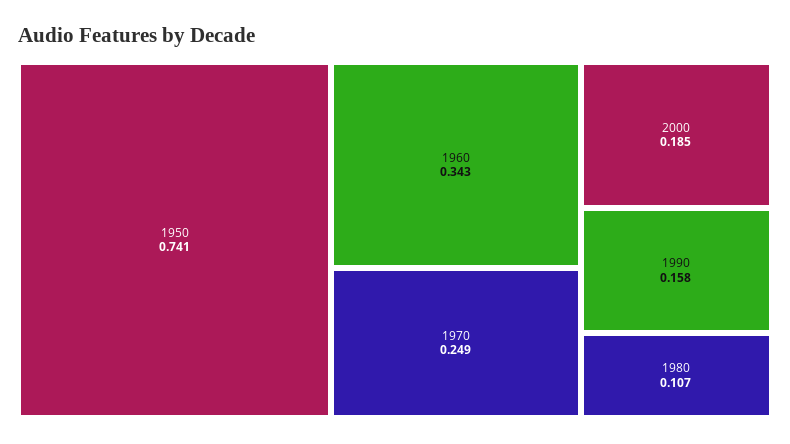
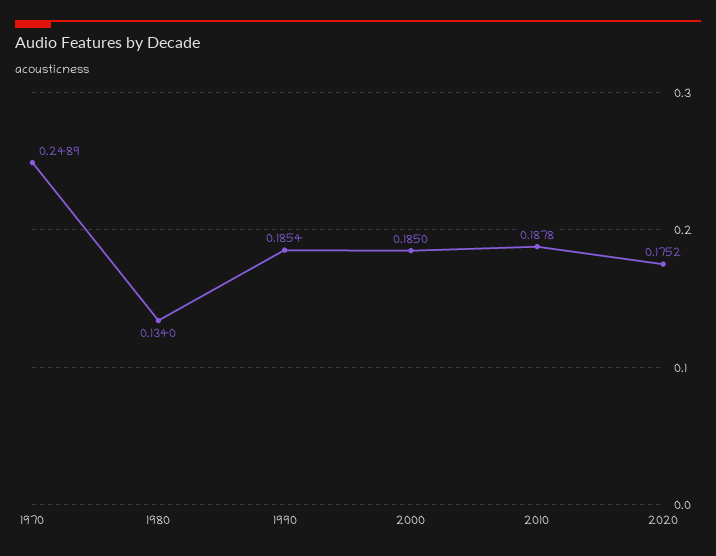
1950: 0.741 -> none
1960: 0.343 -> none
1990: 0.158 -> 0.1854
1980: 0.107 -> 0.134
2010: none -> 0.1878
2020: none -> 0.1752

